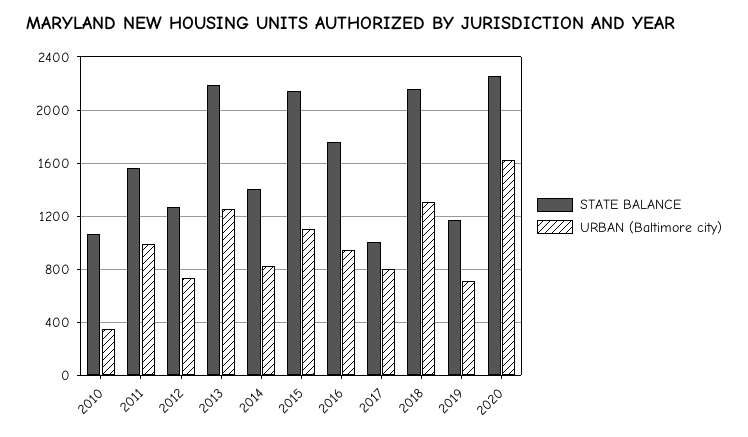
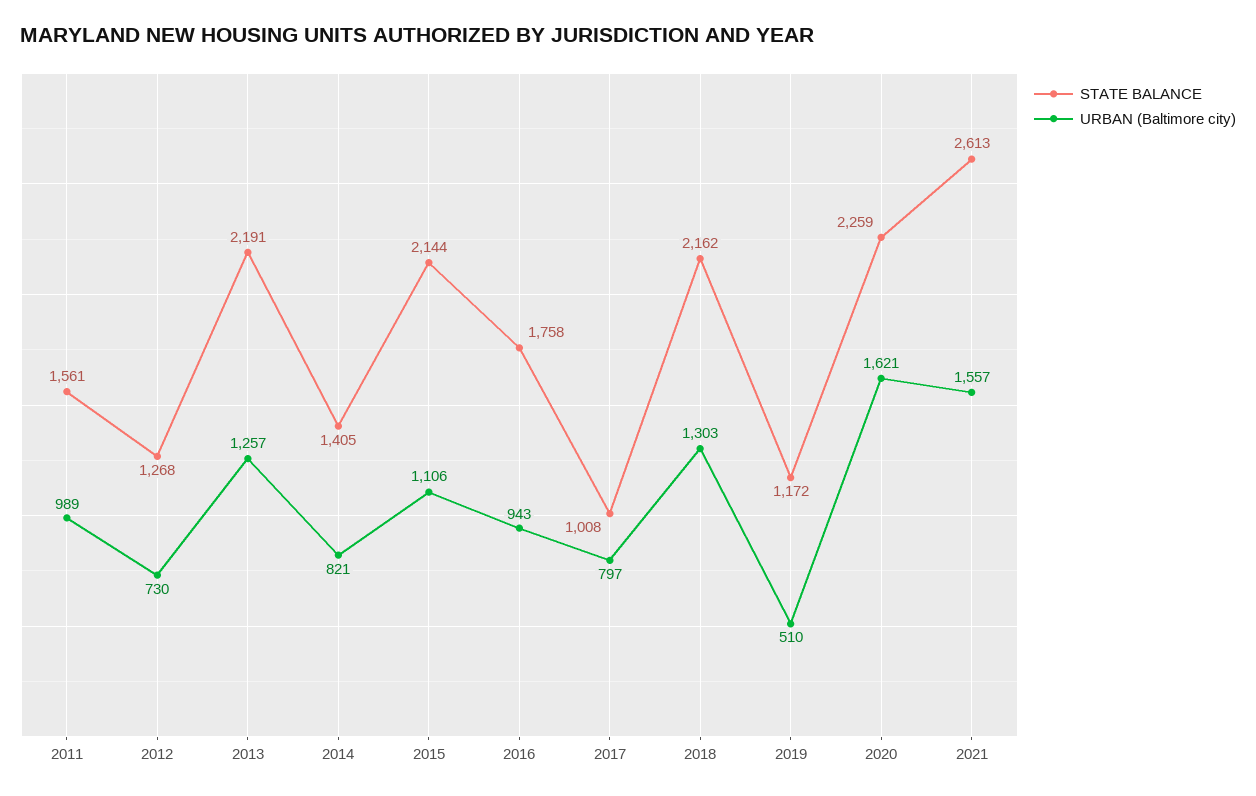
STATE BALANCE, 2010: 1050 -> none
URBAN (Baltimore city), 2010: 350 -> none
URBAN (Baltimore city), 2019: 700 -> 510
STATE BALANCE, 2021: none -> 2613
URBAN (Baltimore city), 2021: none -> 1557

